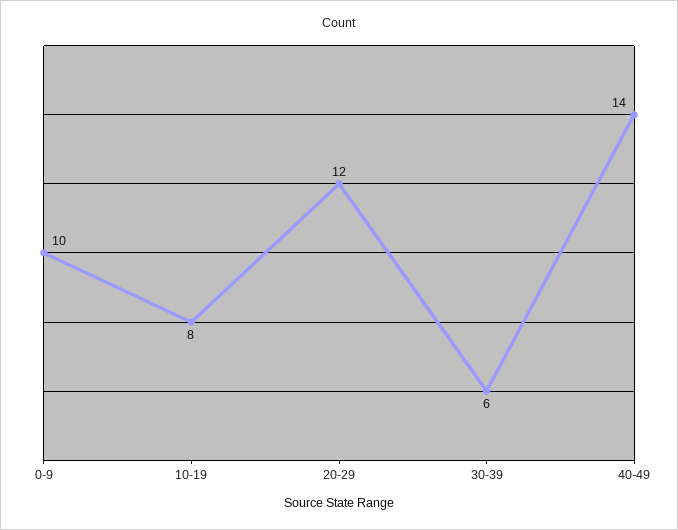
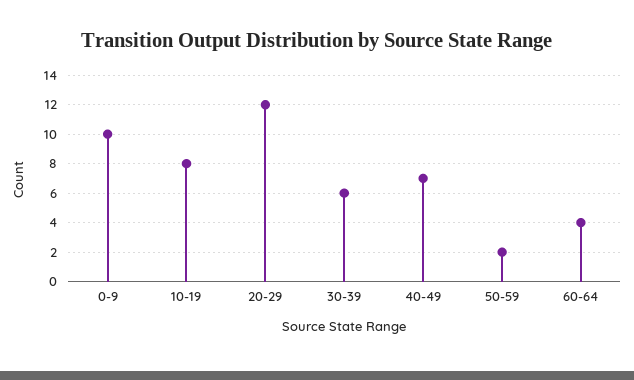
40-49: 14 -> 7
50-59: none -> 2
60-64: none -> 4

